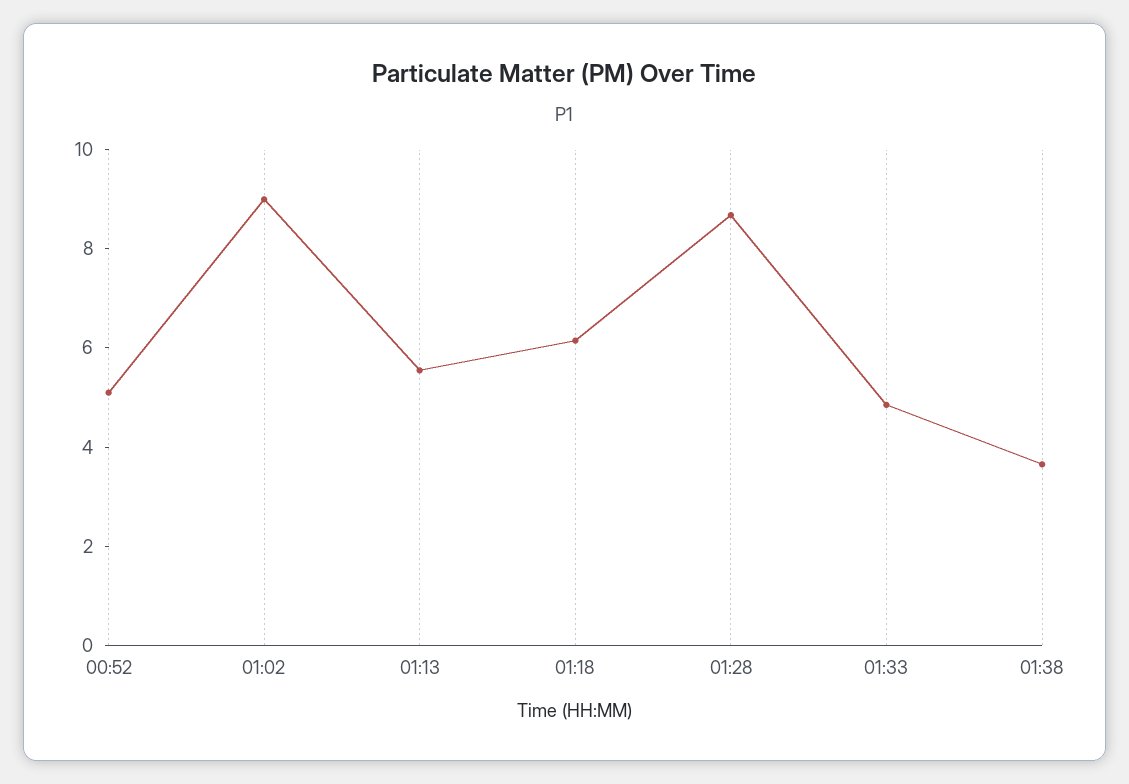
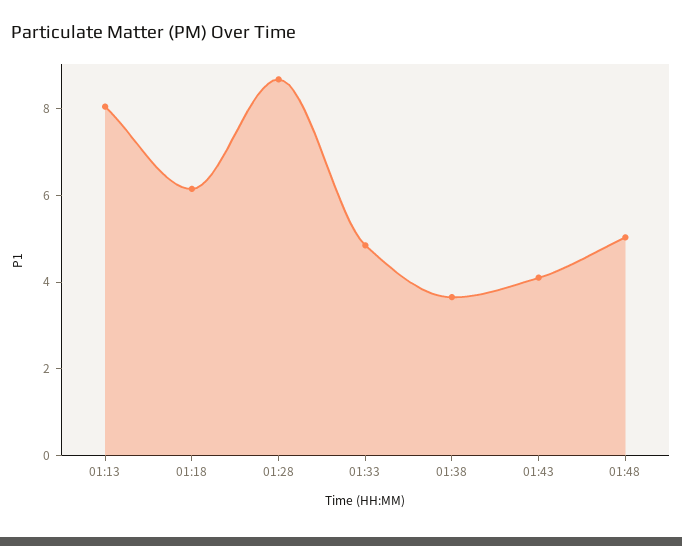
00:52: 5 -> none
01:02: 9 -> none
01:13: 5.5 -> 8
01:43: none -> 4
01:48: none -> 5

